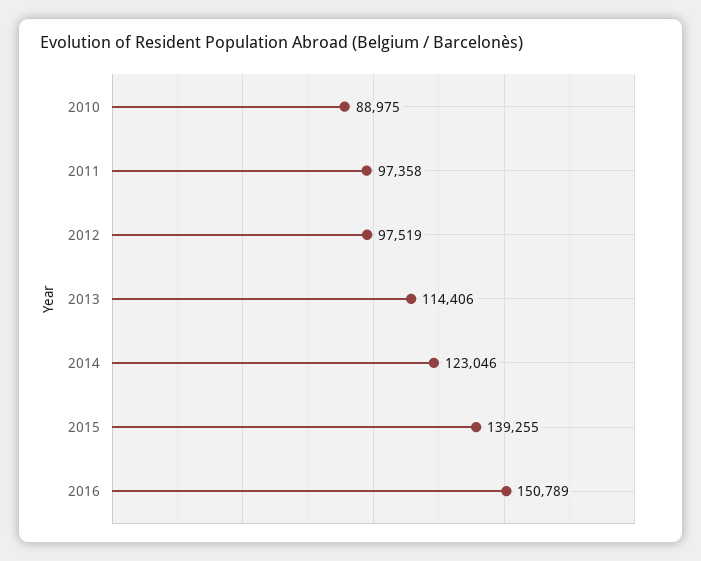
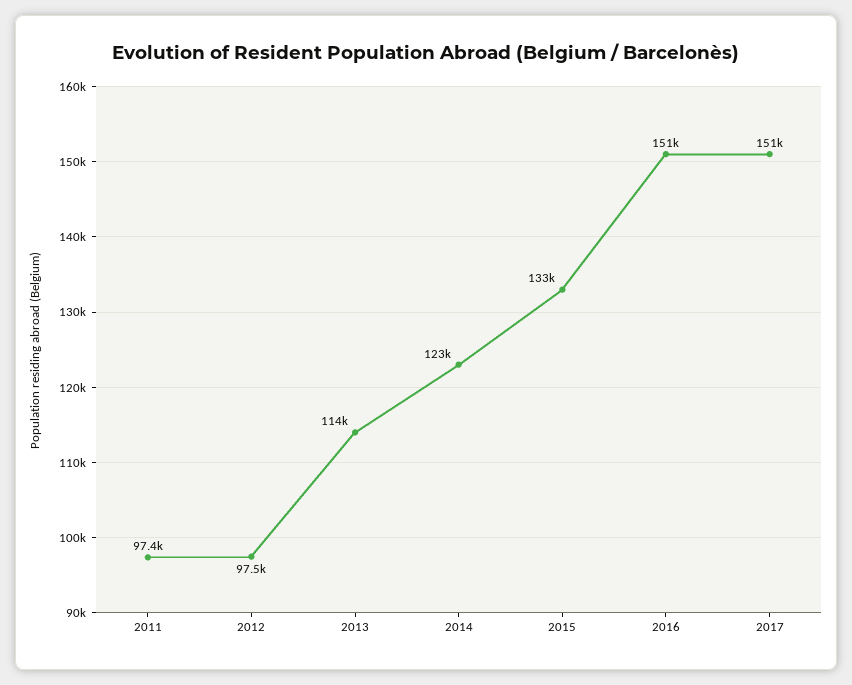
2010: 88975 -> none
2015: 139255 -> 133000
2017: none -> 151000

